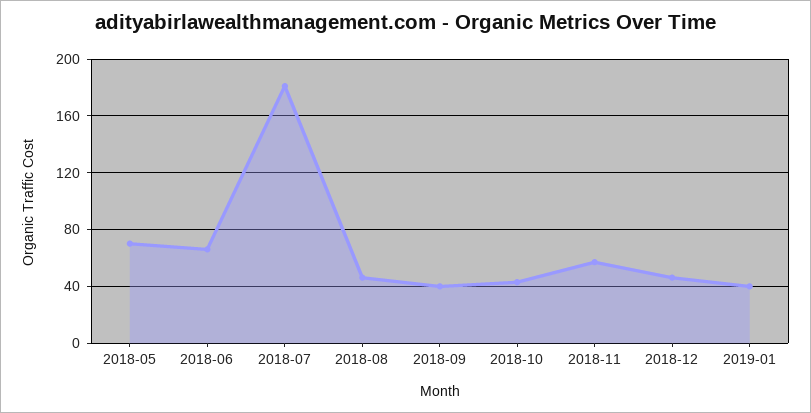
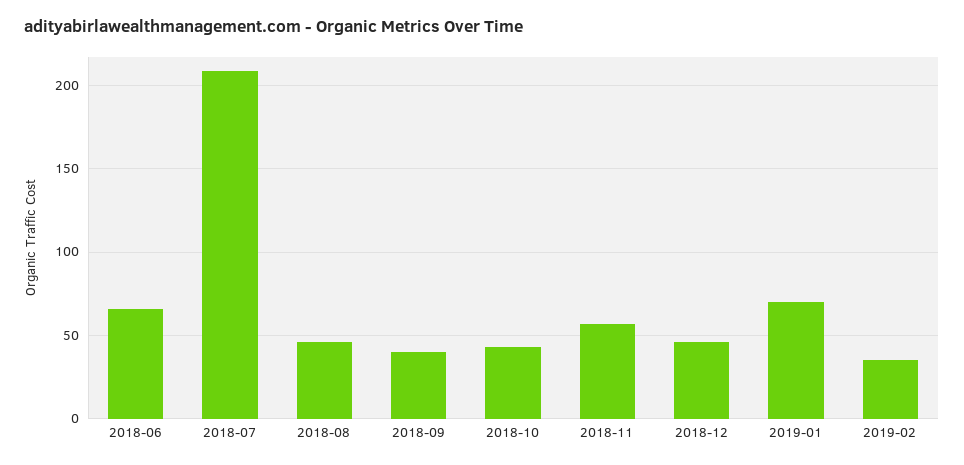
2018-05: 70 -> none
2018-07: 180 -> 210
2019-01: 40 -> 70
2019-02: none -> 35

